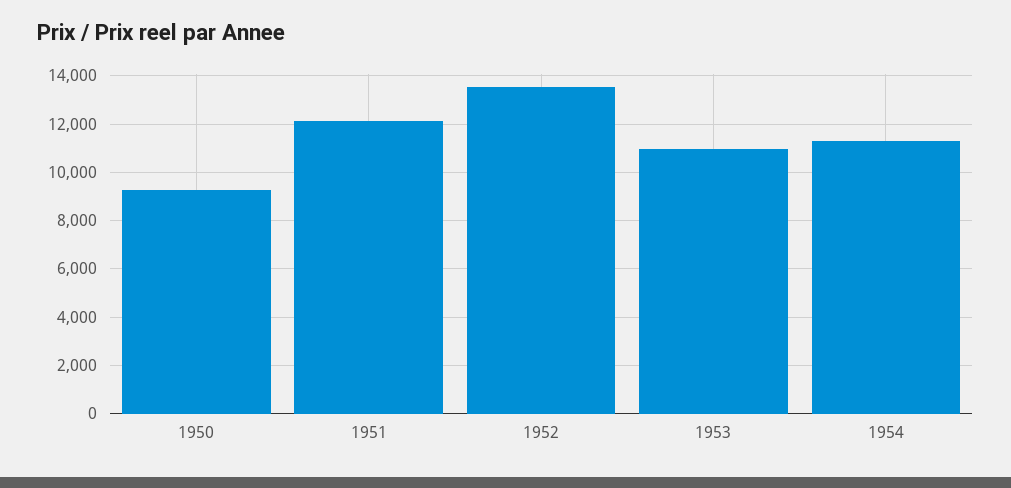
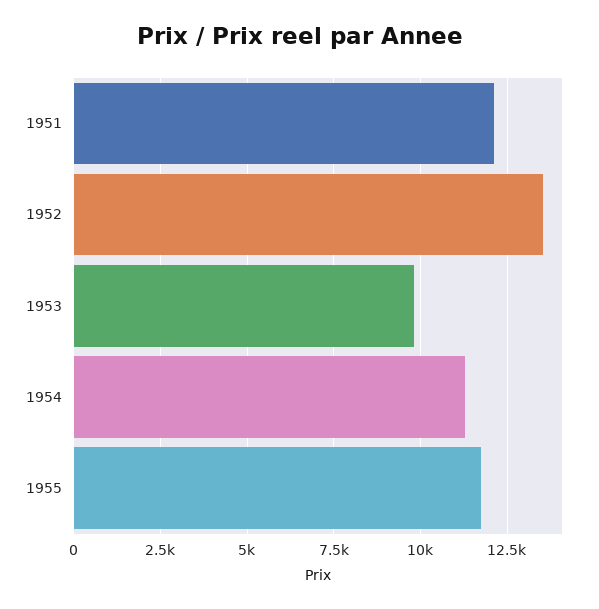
1950: 9250 -> none
1953: 11000 -> 9750
1955: none -> 11750

